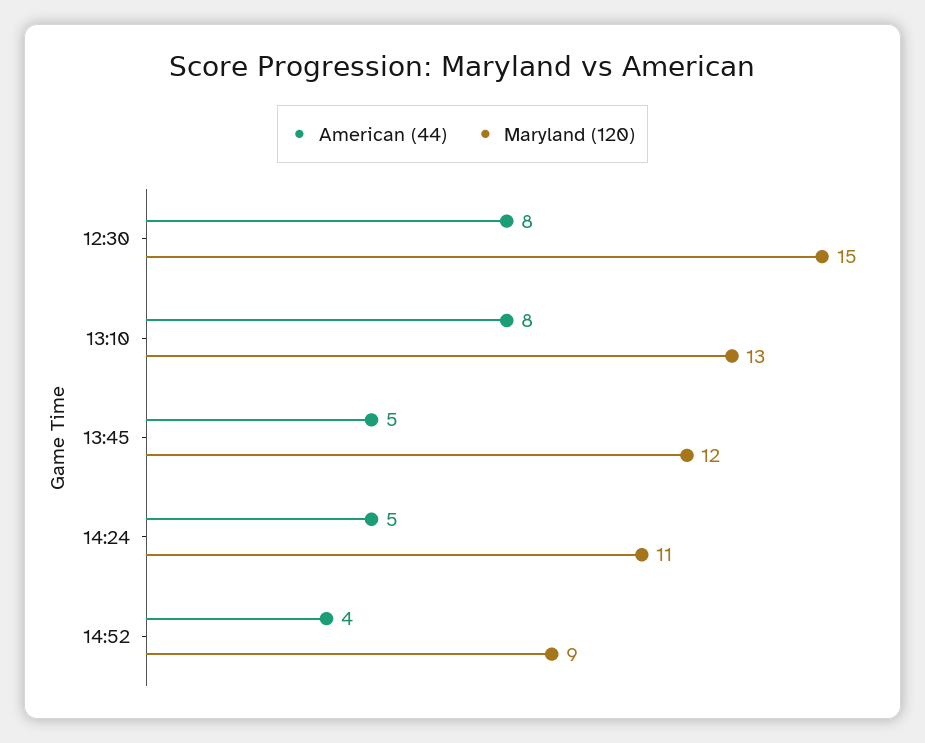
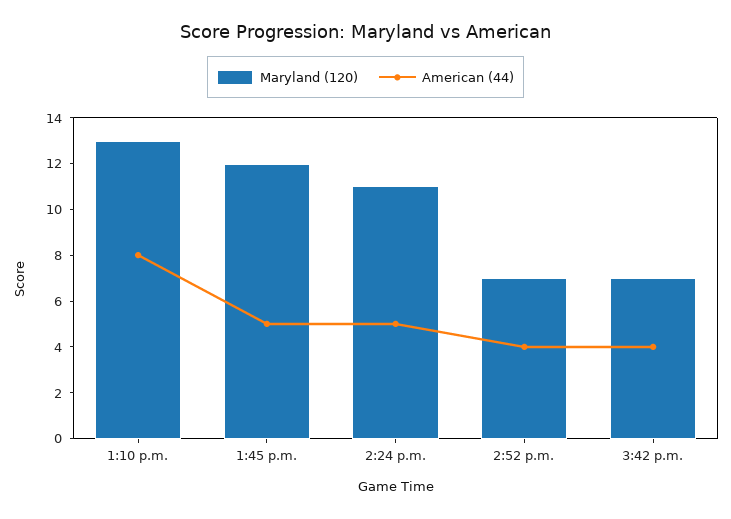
American (44), 12:30: 8 -> none
Maryland (120), 12:30: 15 -> none
Maryland (120), 14:52: 9 -> 7
Maryland (120), 3:42 p.m.: none -> 7
American (44), 3:42 p.m.: none -> 4

